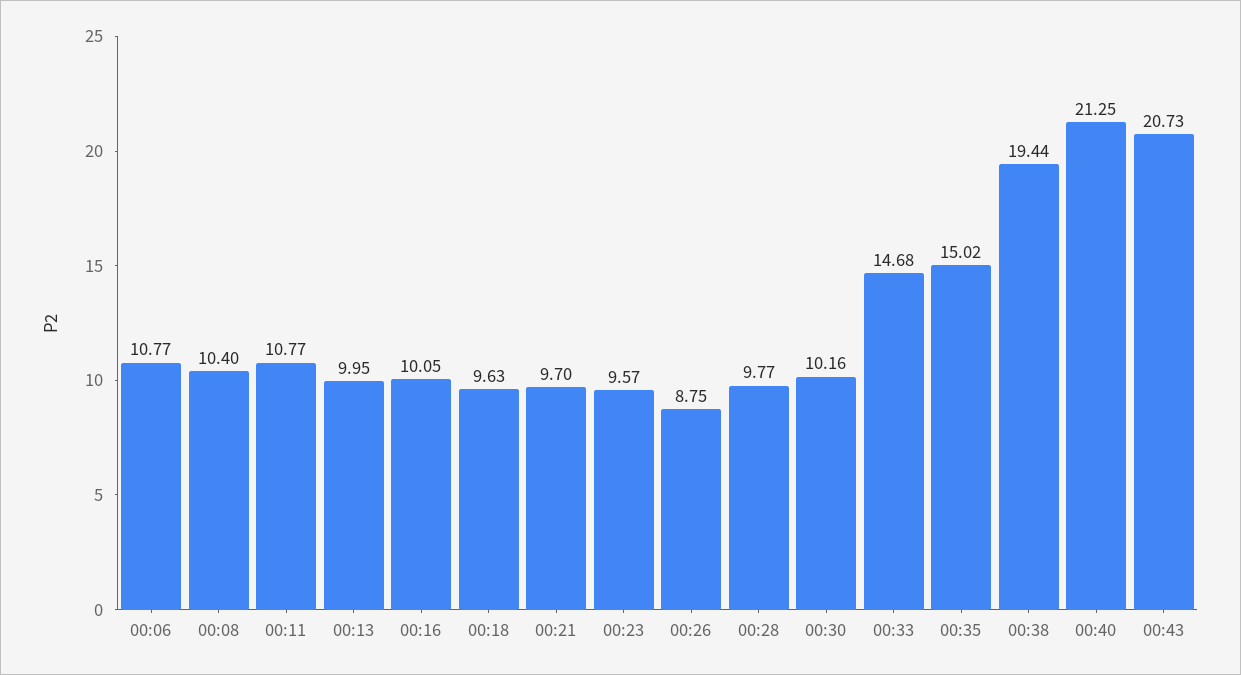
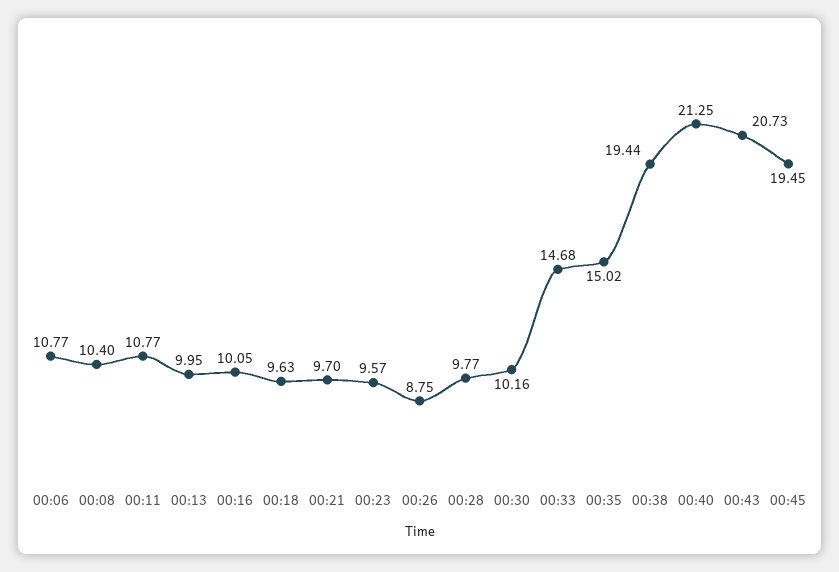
00:45: none -> 19.45

